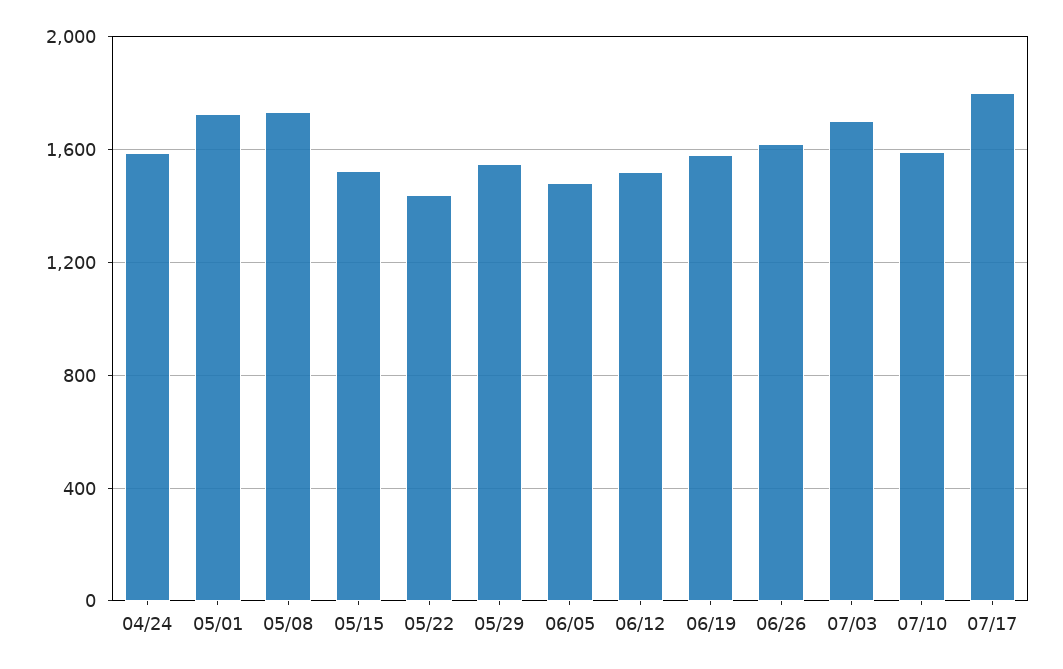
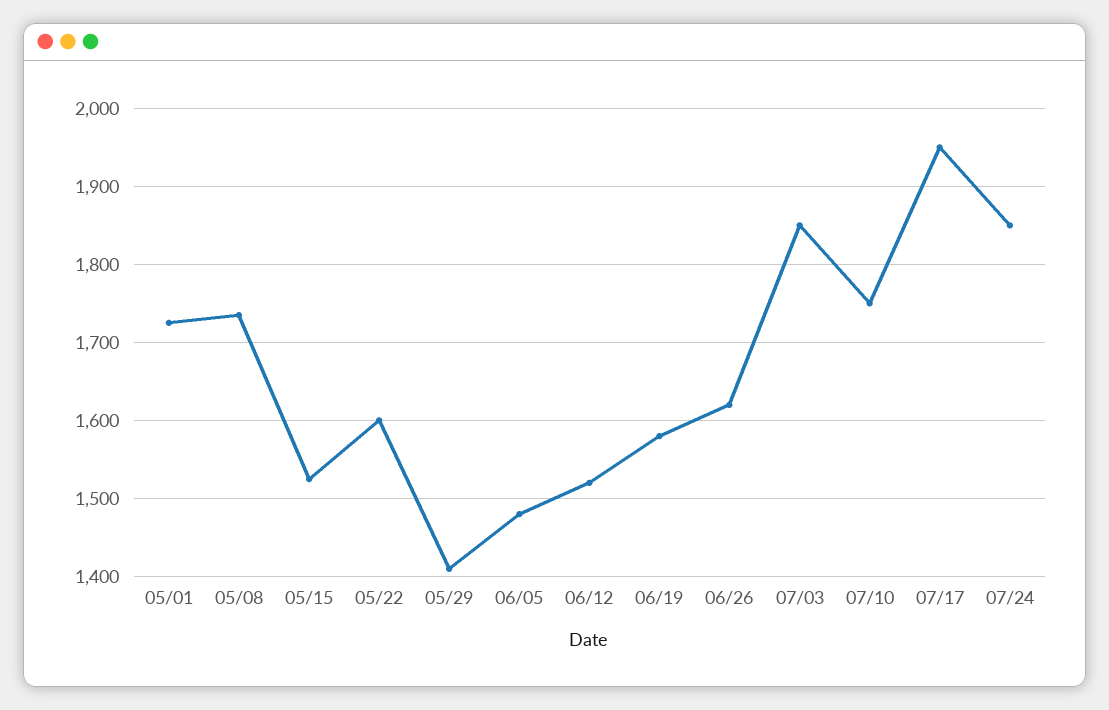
04/24: 1600 -> none
05/22: 1450 -> 1600
05/29: 1550 -> 1410
07/03: 1700 -> 1850
07/10: 1600 -> 1750
07/17: 1800 -> 1950
07/24: none -> 1850

